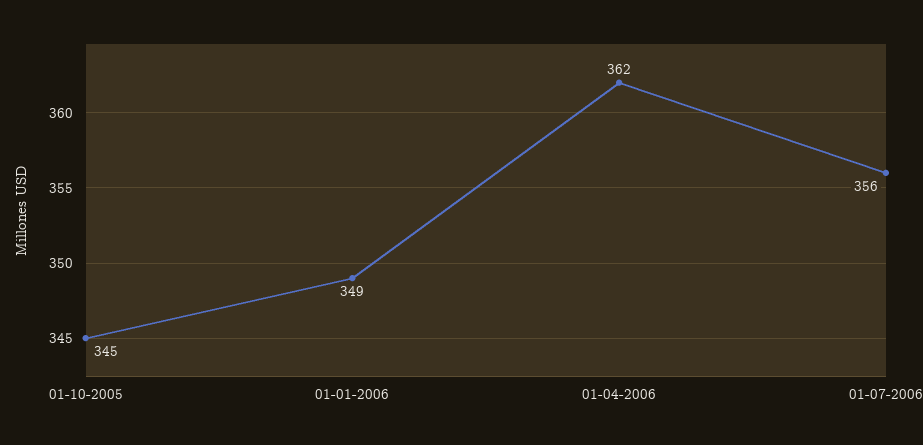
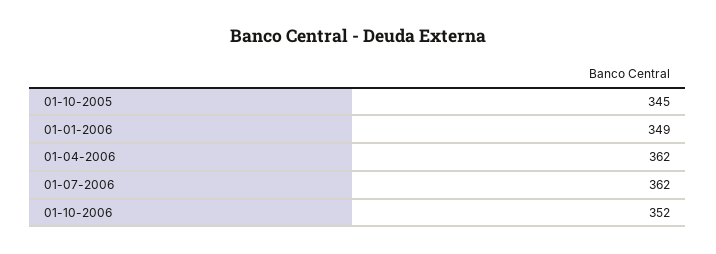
01-07-2006: 356 -> 362
01-10-2006: none -> 352

